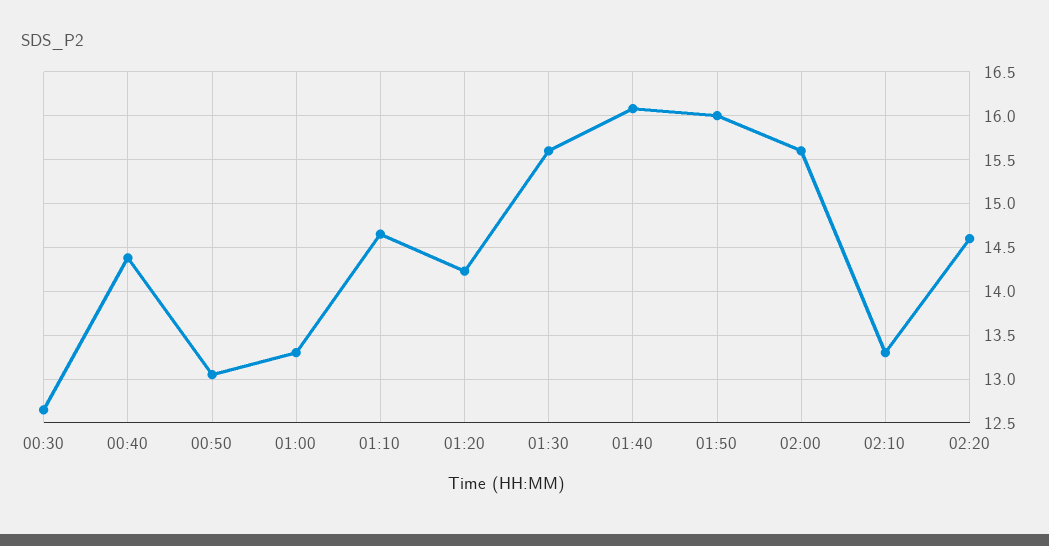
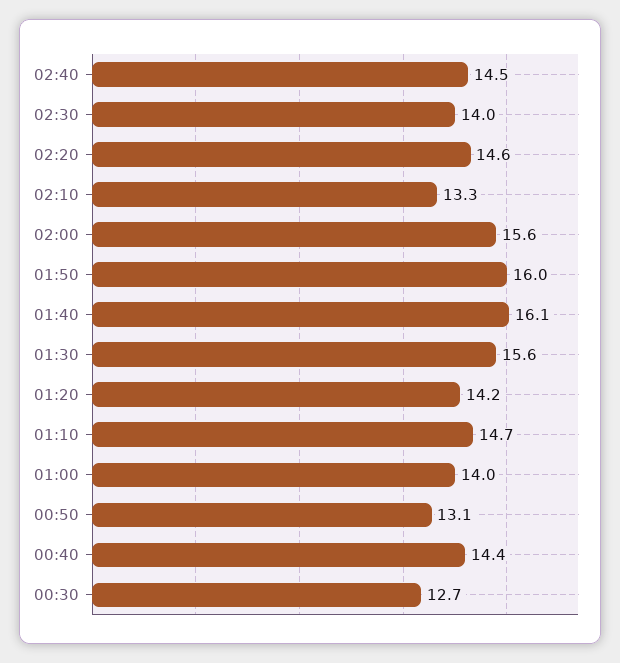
01:00: 13.3 -> 14
02:40: none -> 14.5
02:30: none -> 14

